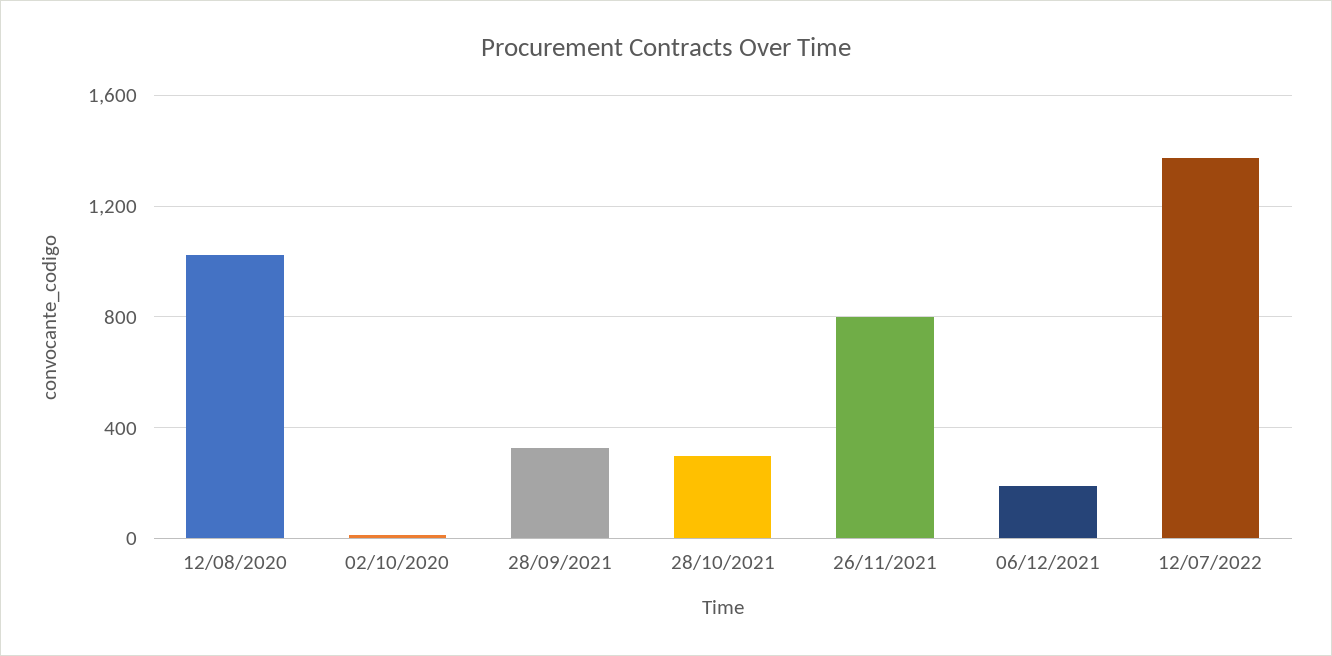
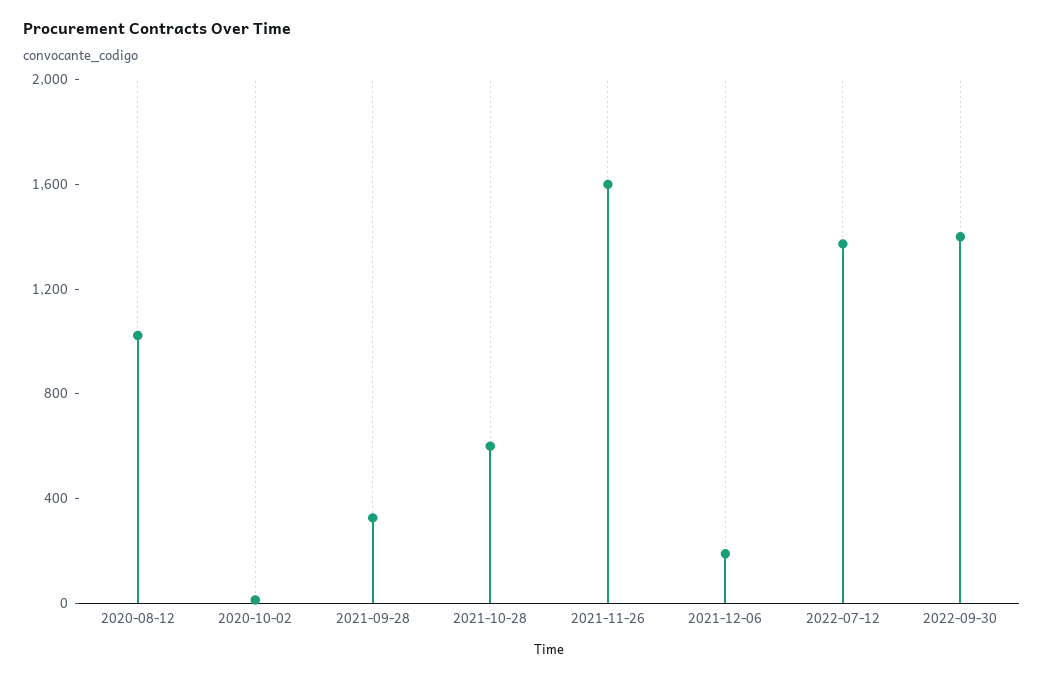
28/10/2021: 300 -> 600
26/11/2021: 800 -> 1600
2022-09-30: none -> 1400

